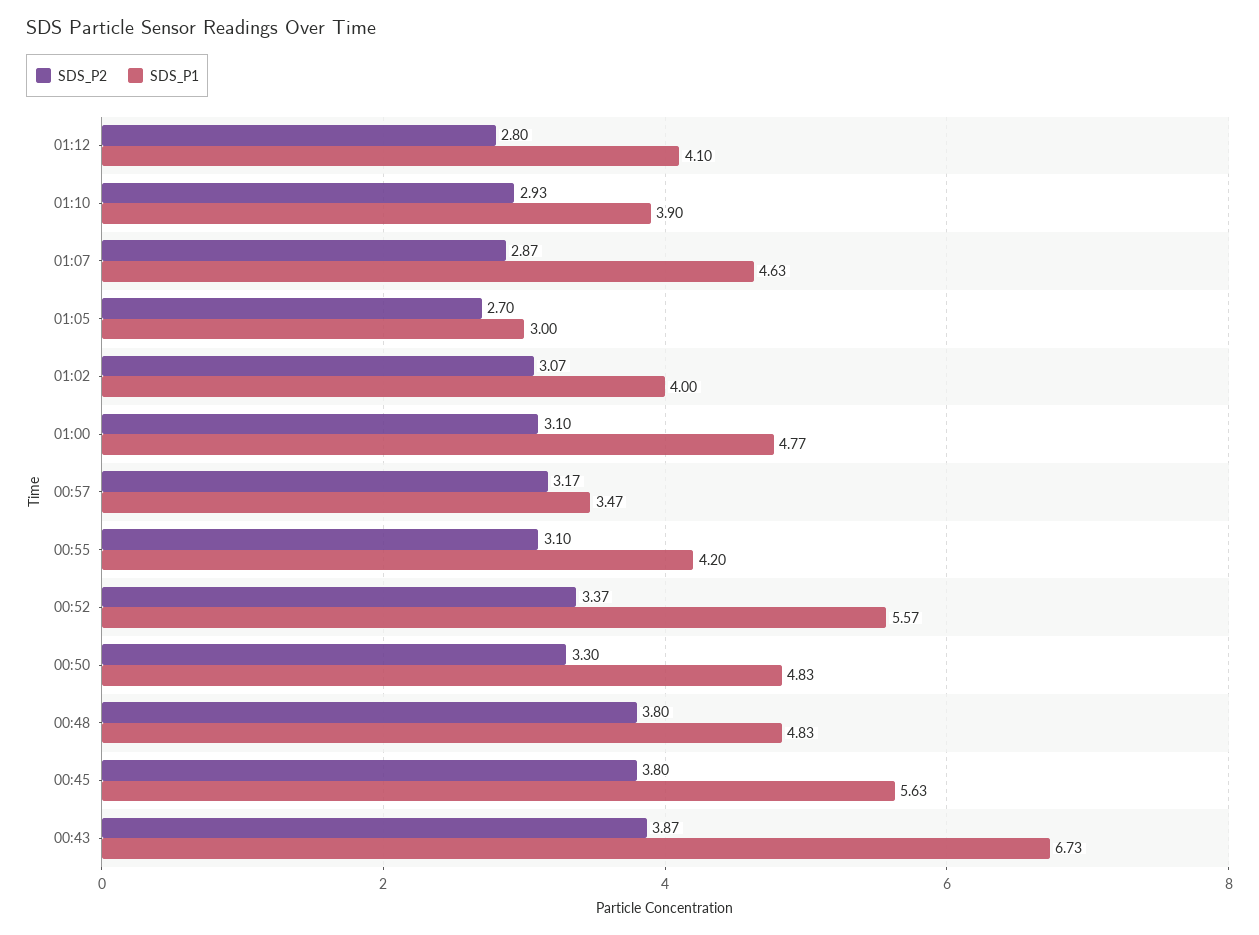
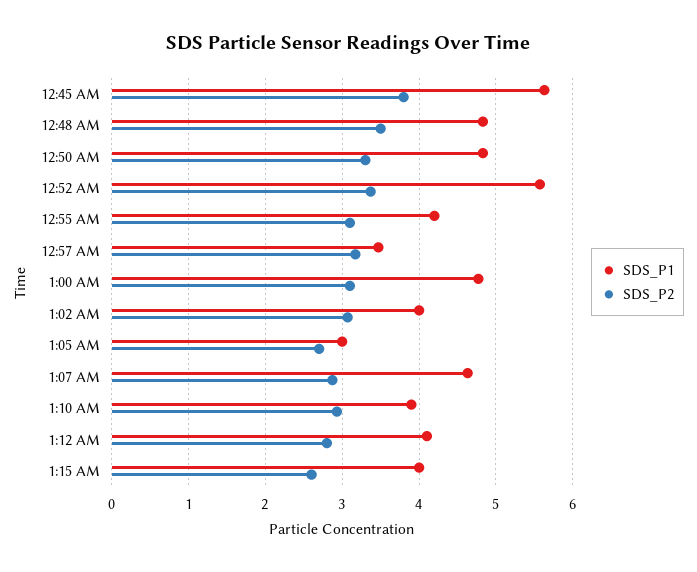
SDS_P2, 00:48: 3.8 -> 3.5
SDS_P2, 00:43: 3.87 -> none
SDS_P1, 00:43: 6.73 -> none
SDS_P1, 1:15 AM: none -> 4
SDS_P2, 1:15 AM: none -> 2.6

